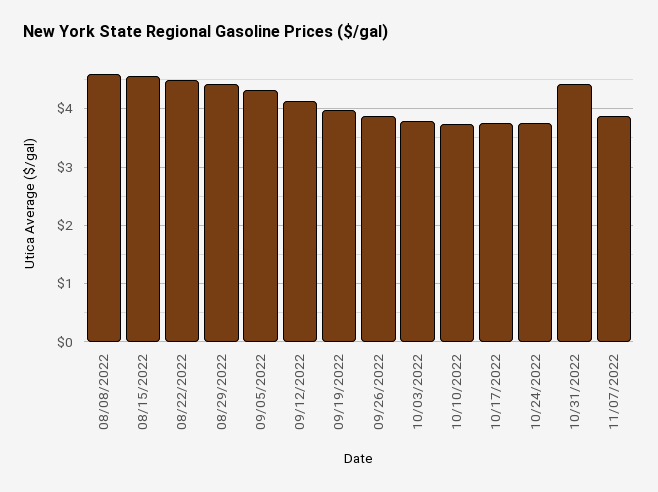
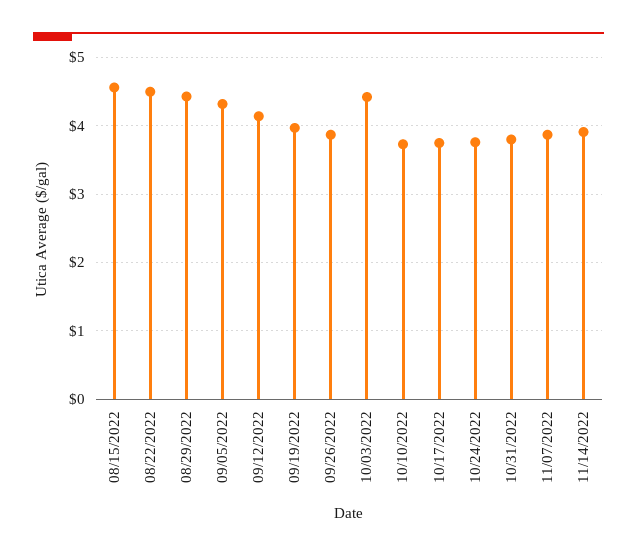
08/08/2022: 4.6 -> none
10/03/2022: 3.8 -> 4.4
10/31/2022: 4.4 -> 3.8
11/14/2022: none -> 3.9

